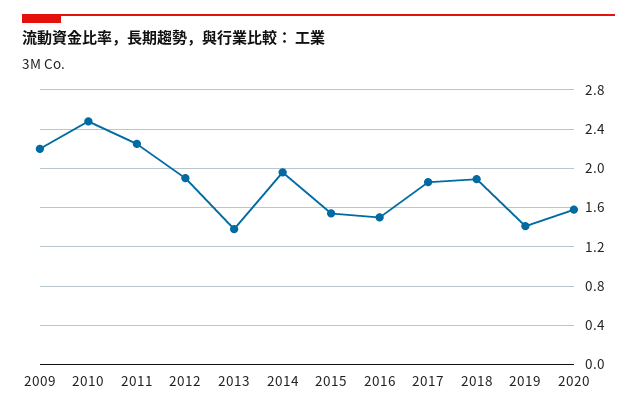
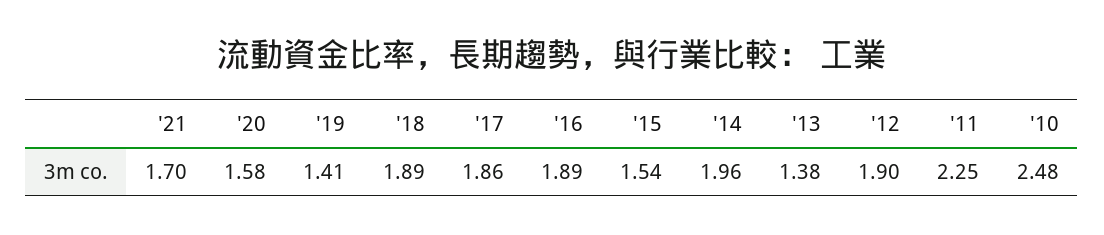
2009: 2.2 -> none
2016: 1.5 -> 1.89
'21: none -> 1.7

